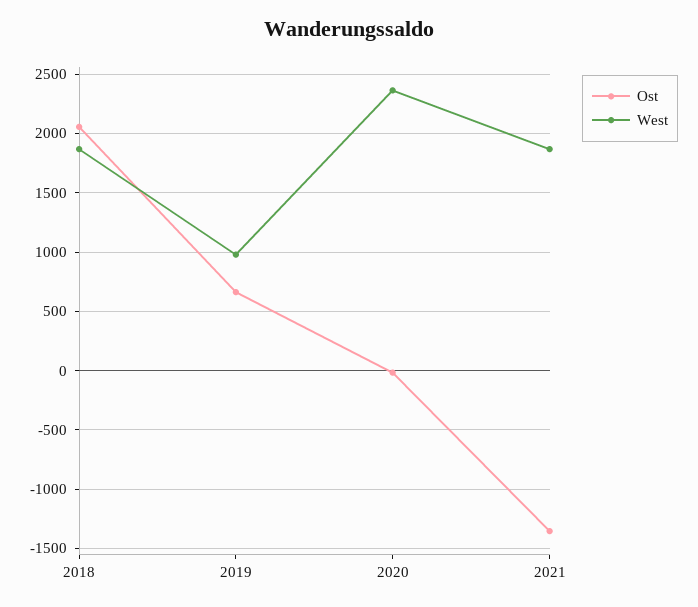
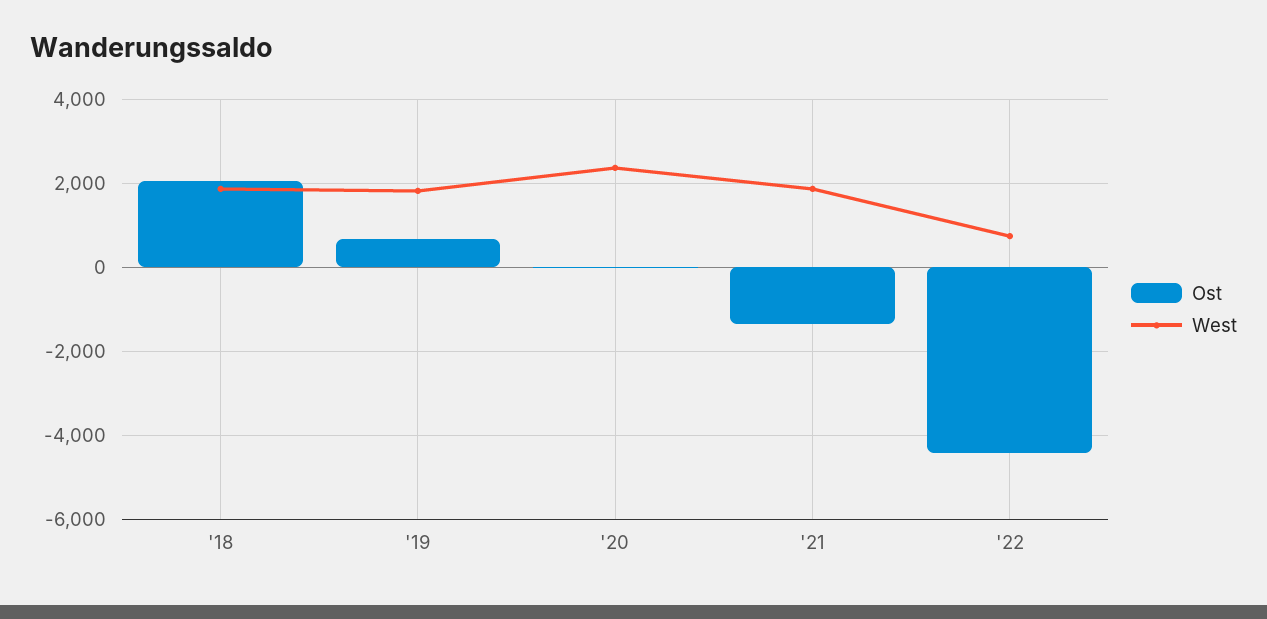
West, 2019: 1000 -> 1800
Ost, '22: none -> -4400
West, '22: none -> 800

